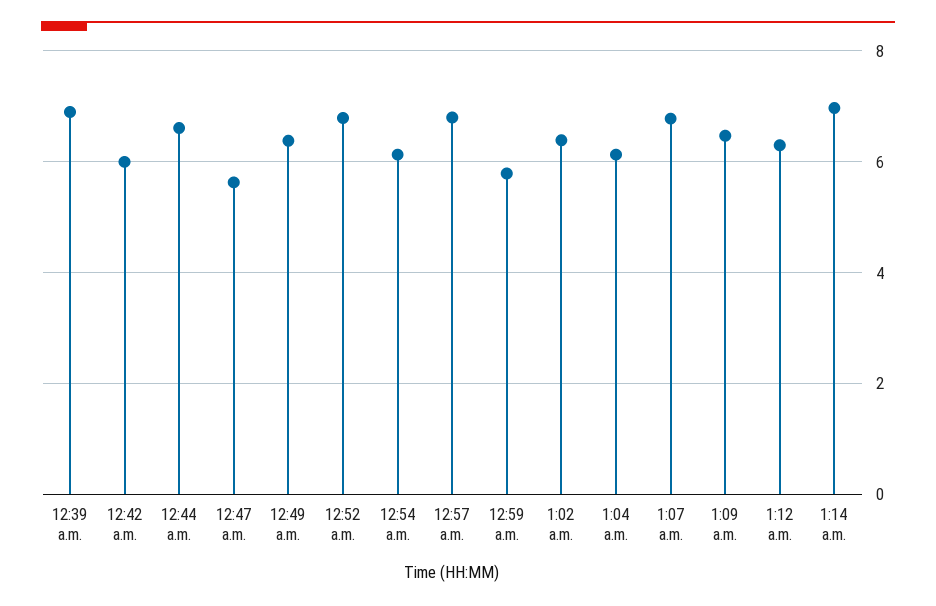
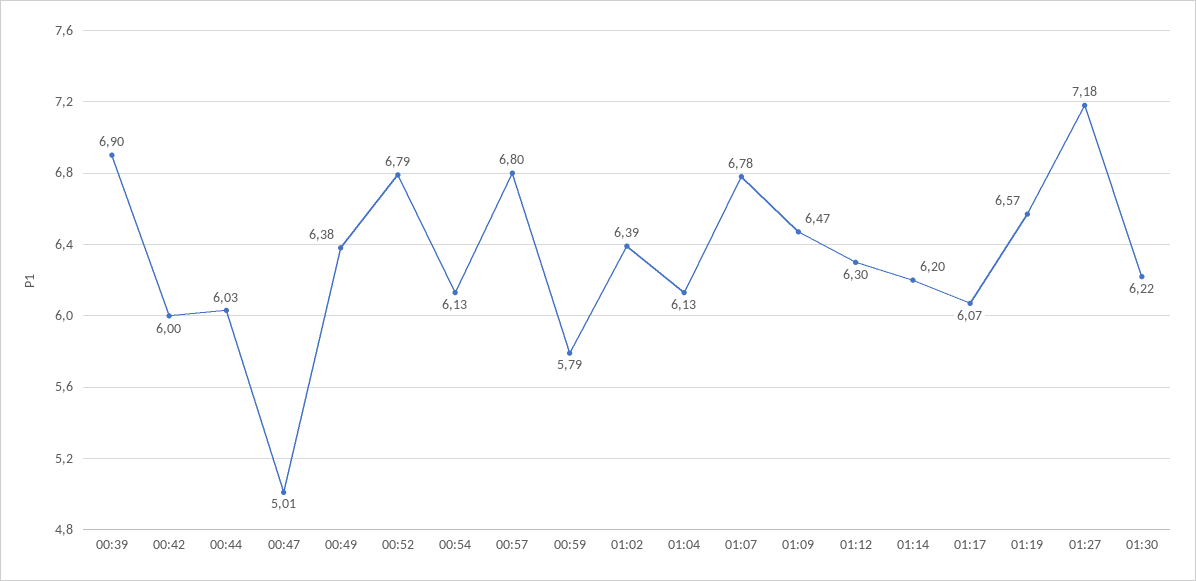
12:44 a.m.: 6.6 -> 6.03
12:47 a.m.: 5.6 -> 5.01
1:14 a.m.: 7 -> 6.2
01:17: none -> 6.07
01:19: none -> 6.57
01:27: none -> 7.18
01:30: none -> 6.22

